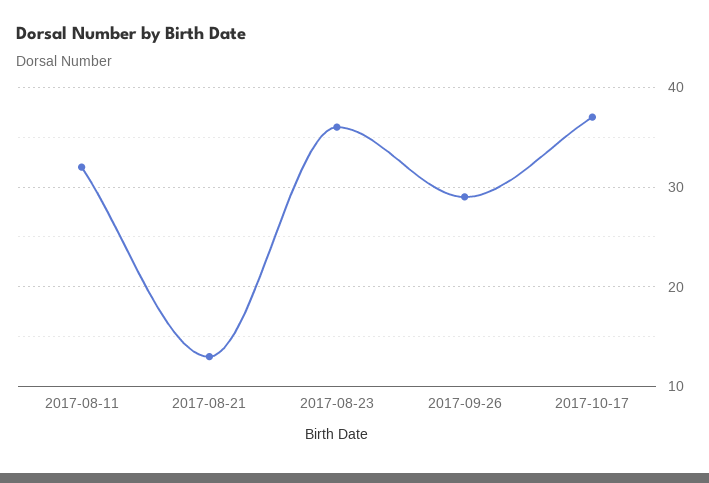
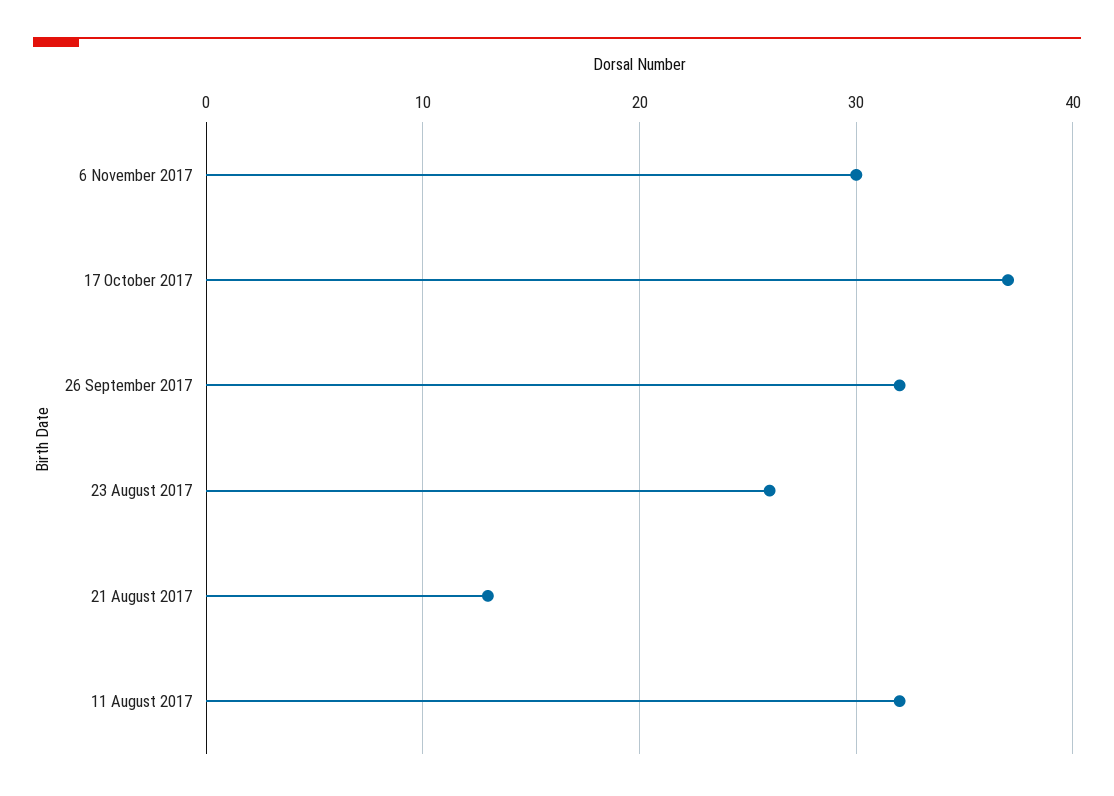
2017-08-23: 36 -> 26
2017-09-26: 29 -> 32
6 November 2017: none -> 30

